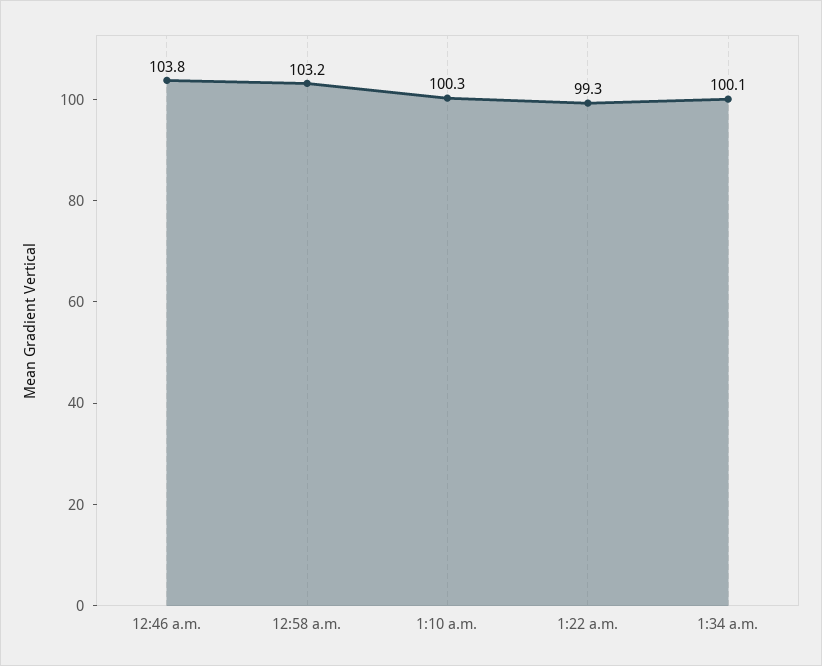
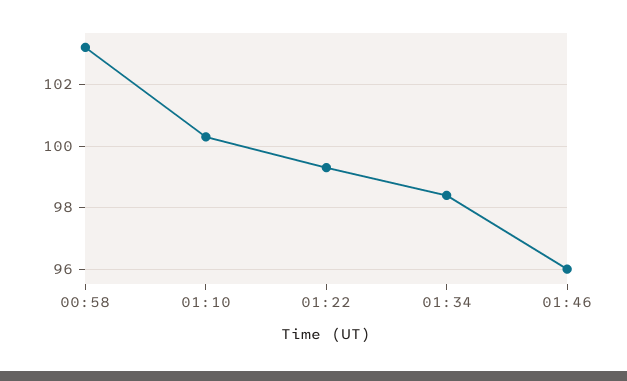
12:46 a.m.: 103.8 -> none
1:34 a.m.: 100.1 -> 98.5
01:46: none -> 96

